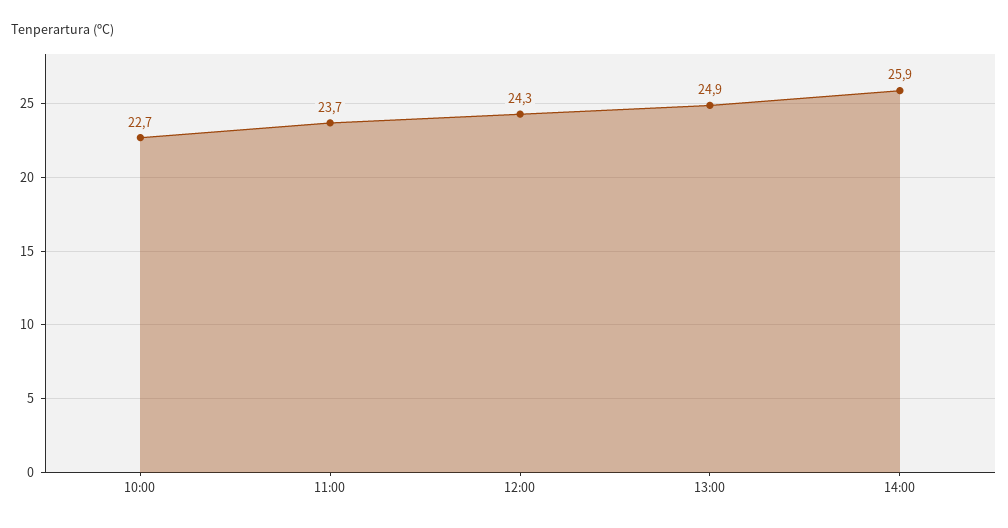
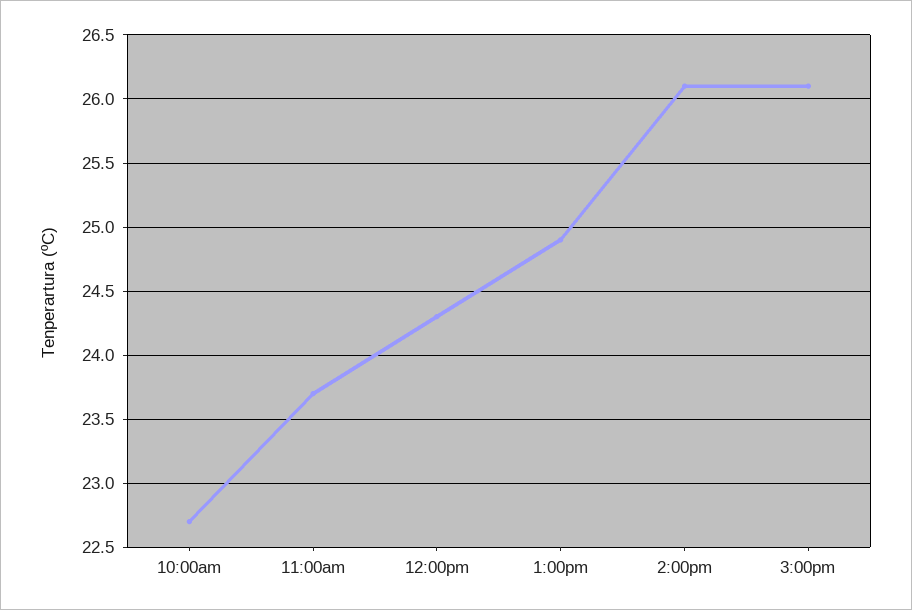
14:00: 25.9 -> 26.1
3:00pm: none -> 26.1

